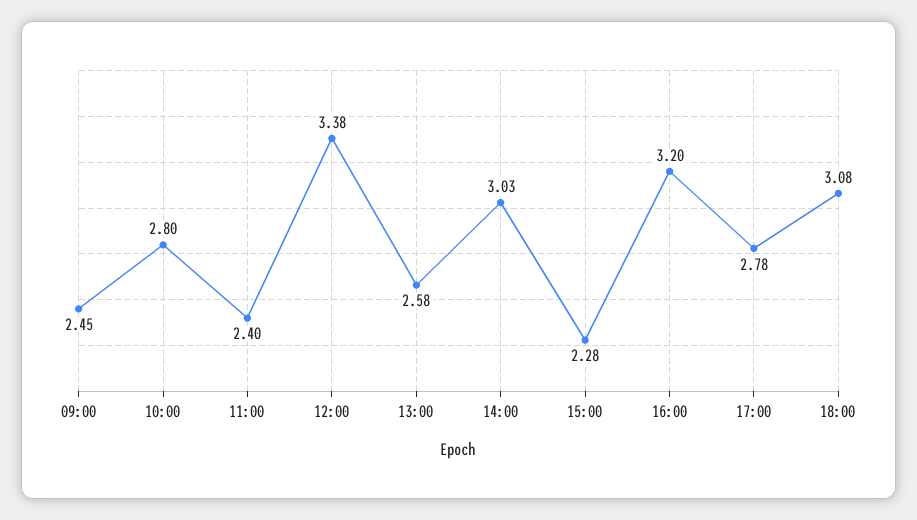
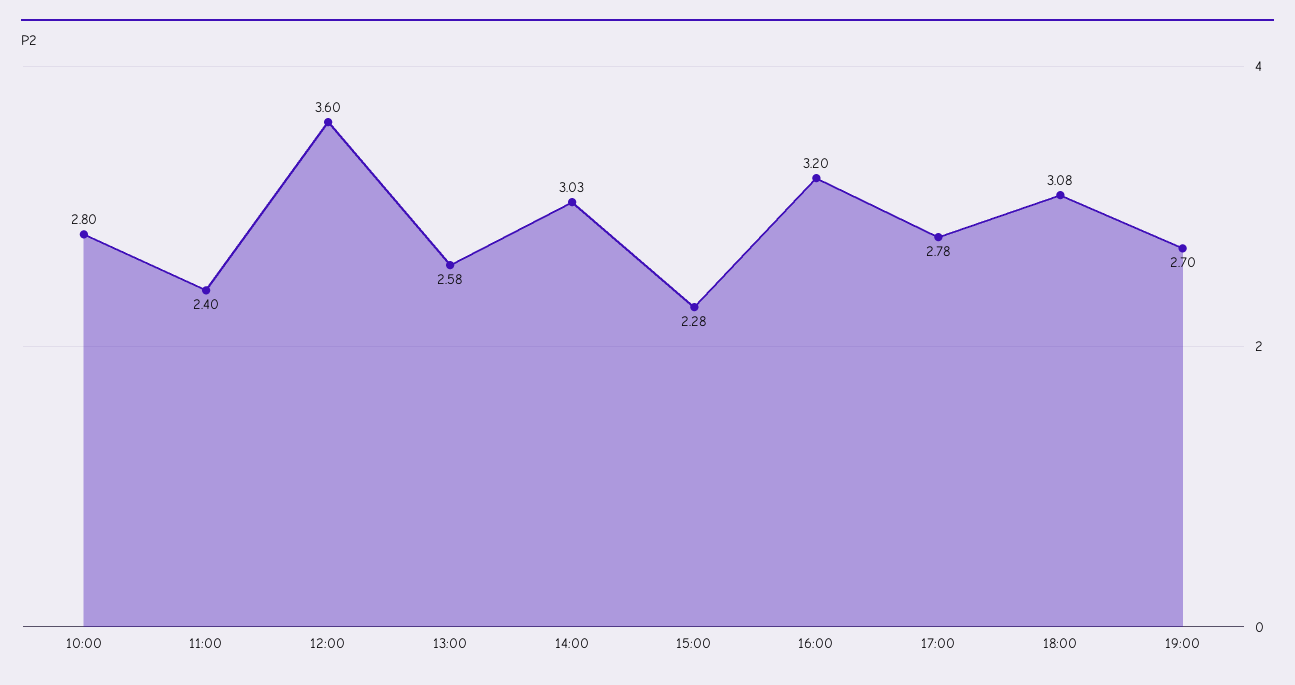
09:00: 2.45 -> none
12:00: 3.38 -> 3.6
19:00: none -> 2.7

